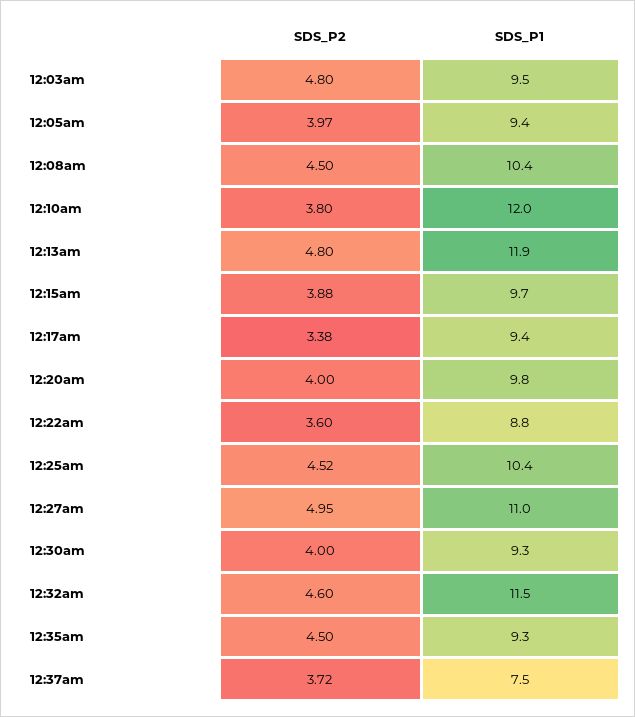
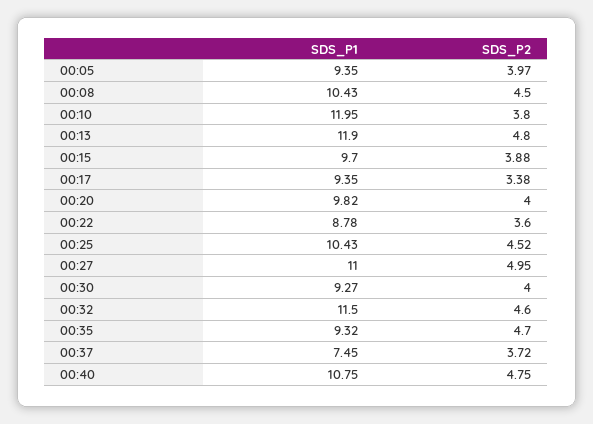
SDS_P2, 12:03am: 4.8 -> none
SDS_P1, 12:03am: 9.5 -> none
SDS_P2, 12:35am: 4.5 -> 4.7
SDS_P1, 00:40: none -> 10.75
SDS_P2, 00:40: none -> 4.75

